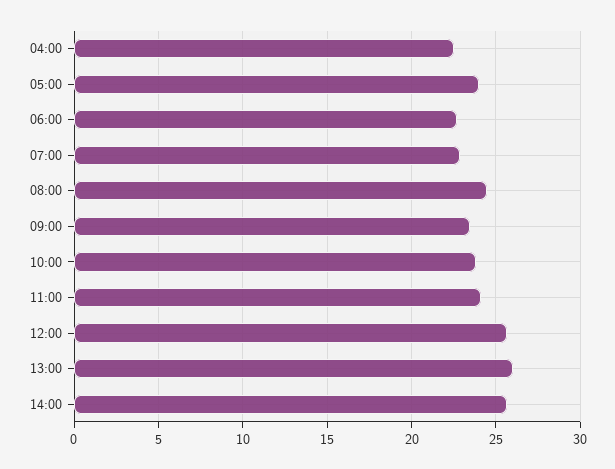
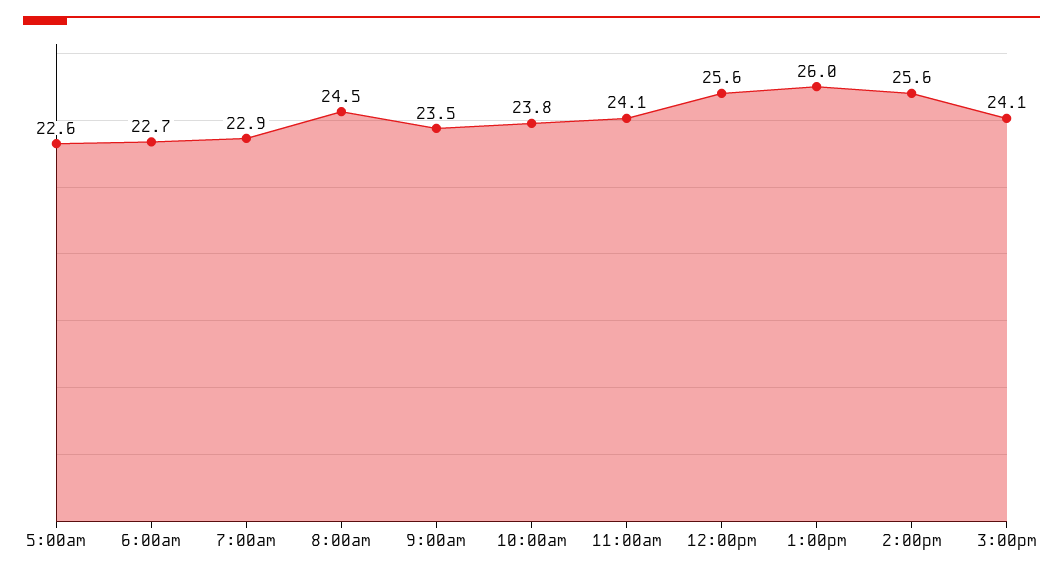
04:00: 22.5 -> none
05:00: 24 -> 22.6
3:00pm: none -> 24.1

